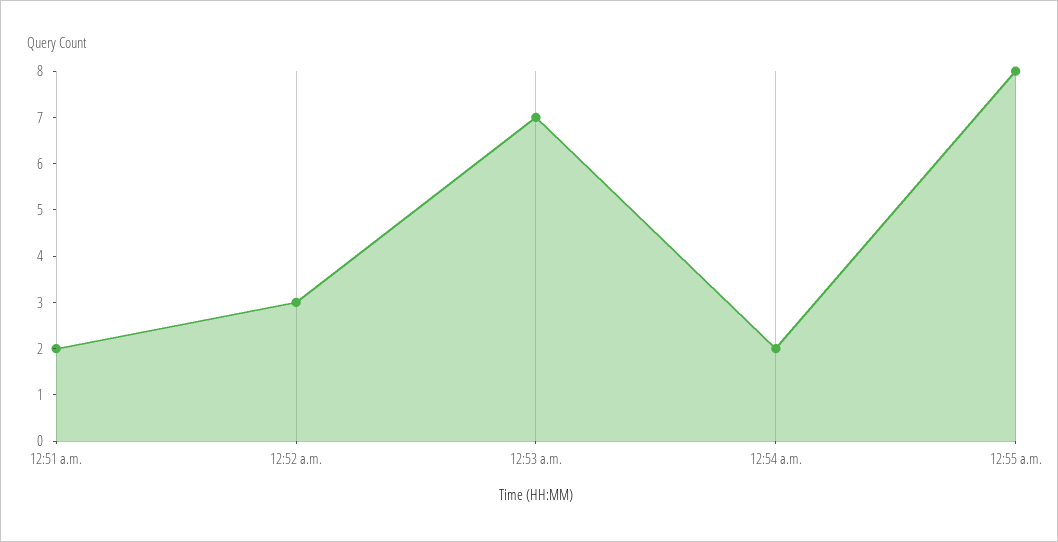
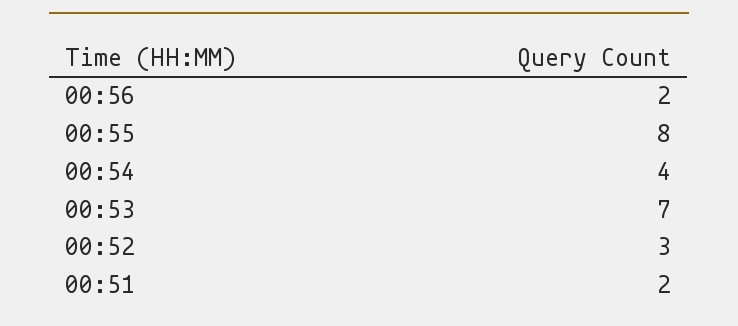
12:54 a.m.: 2 -> 4
00:56: none -> 2

